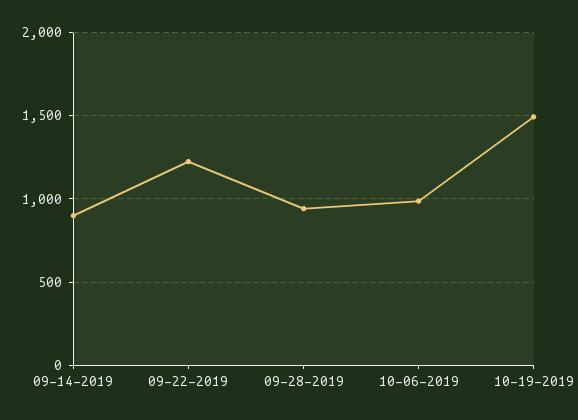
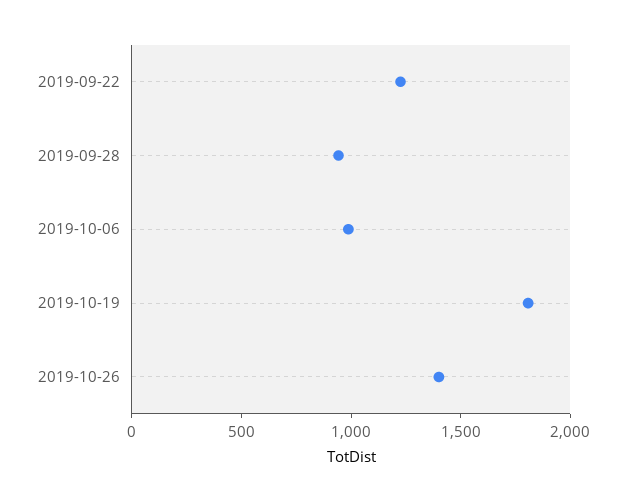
09-14-2019: 900 -> none
10-19-2019: 1500 -> 1800
2019-10-26: none -> 1400

